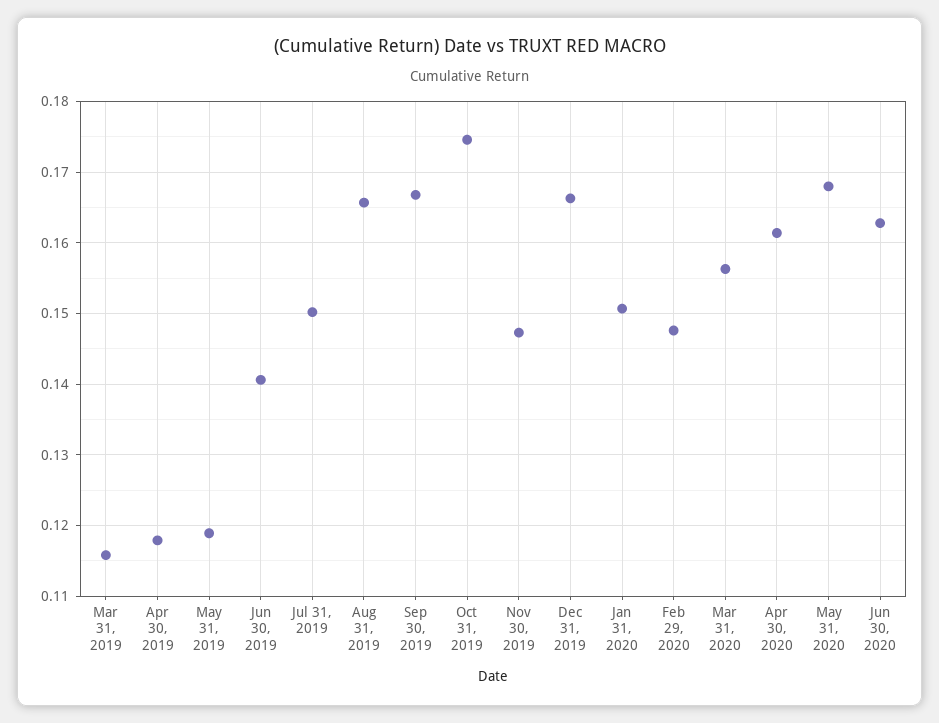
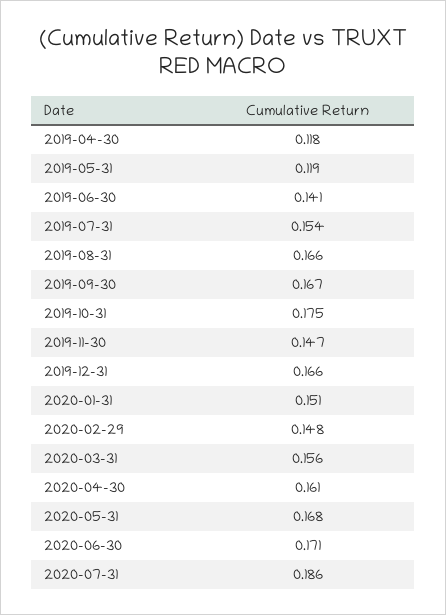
Mar 31, 2019: 0.116 -> none
Jul 31, 2019: 0.15 -> 0.154
Jun 30, 2020: 0.163 -> 0.171
2020-07-31: none -> 0.186

